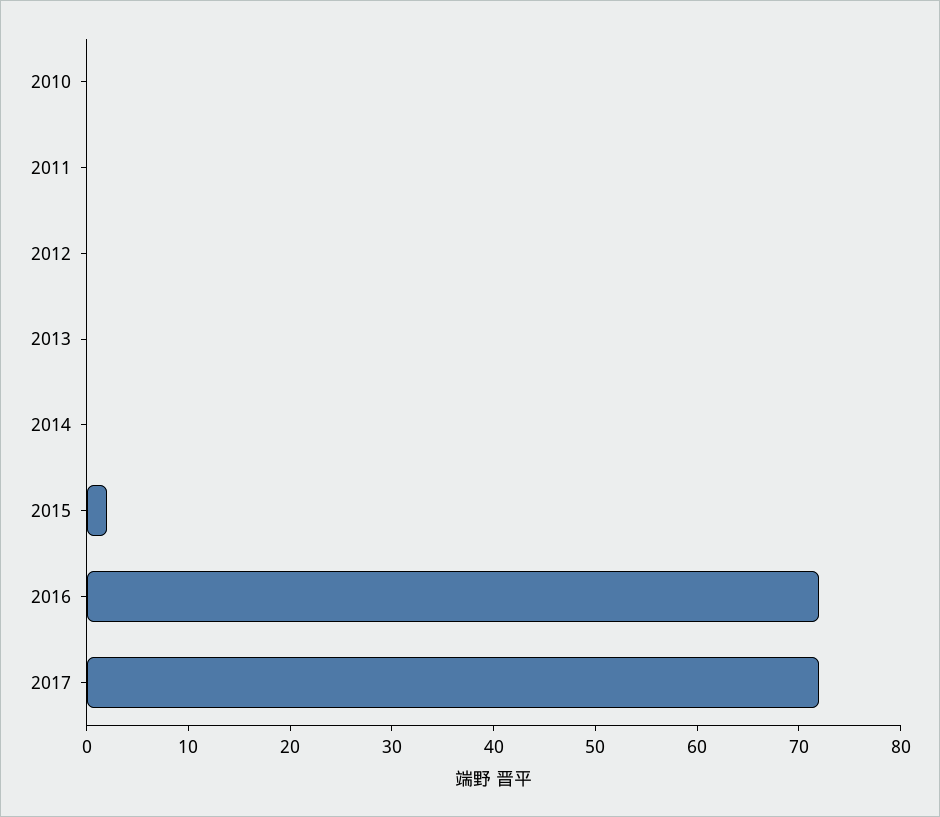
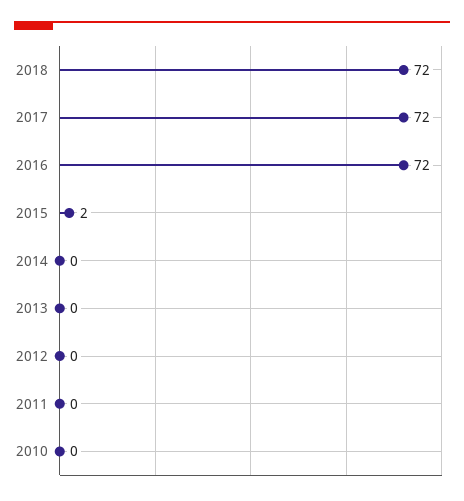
2018: none -> 72

